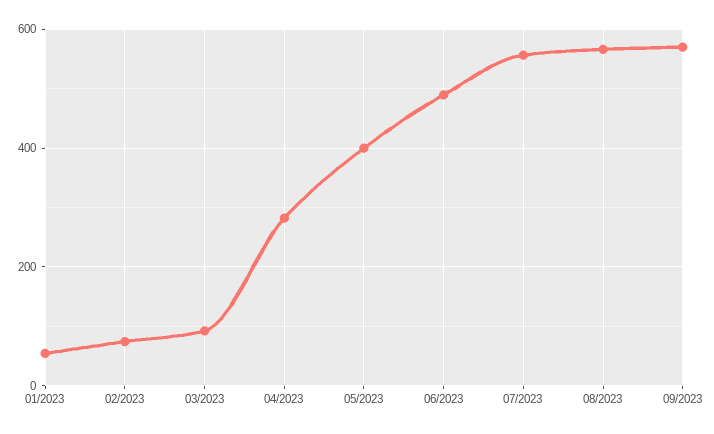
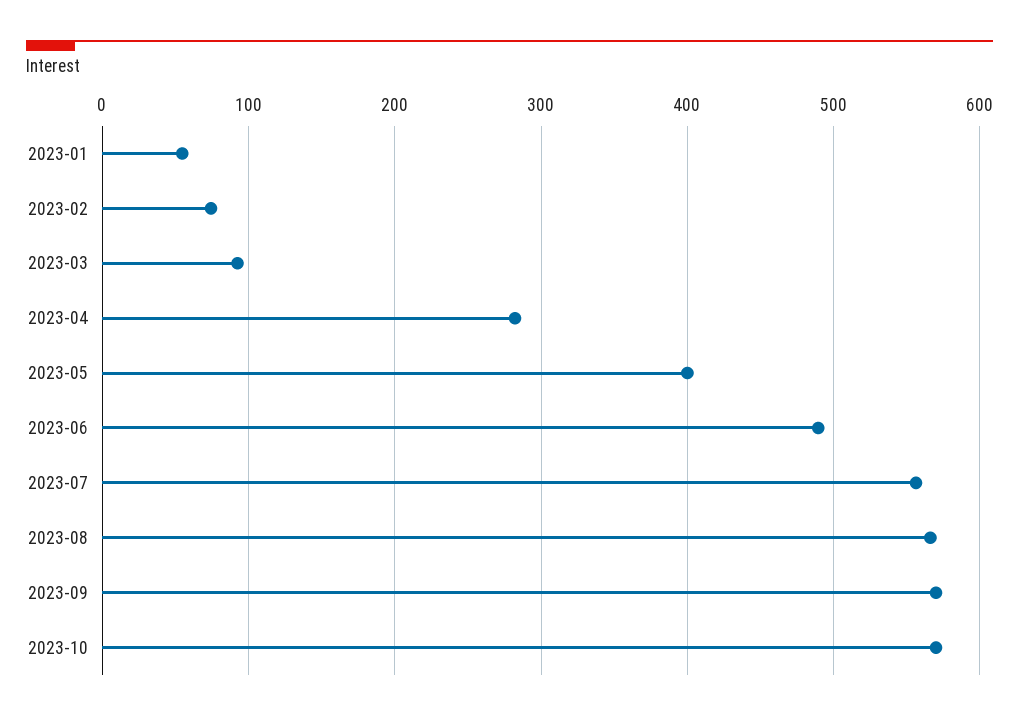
2023-10: none -> 570

